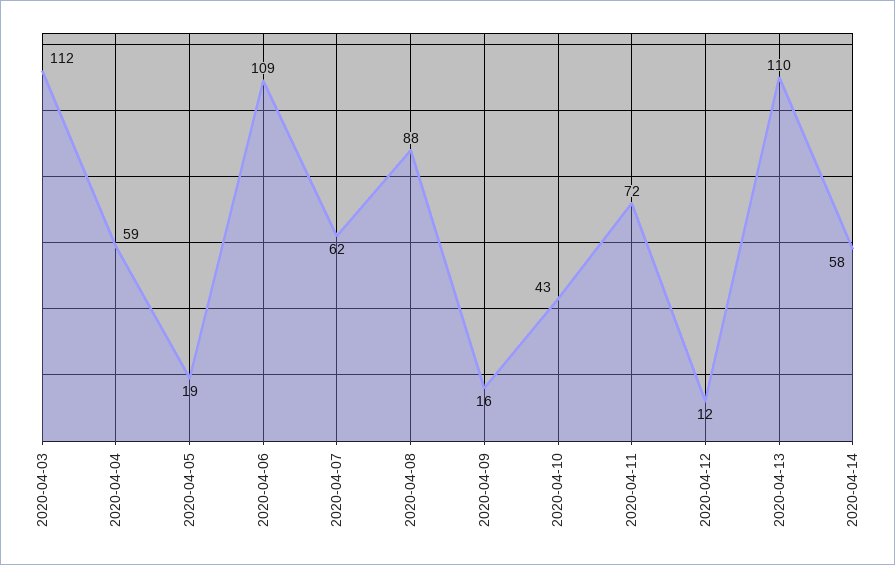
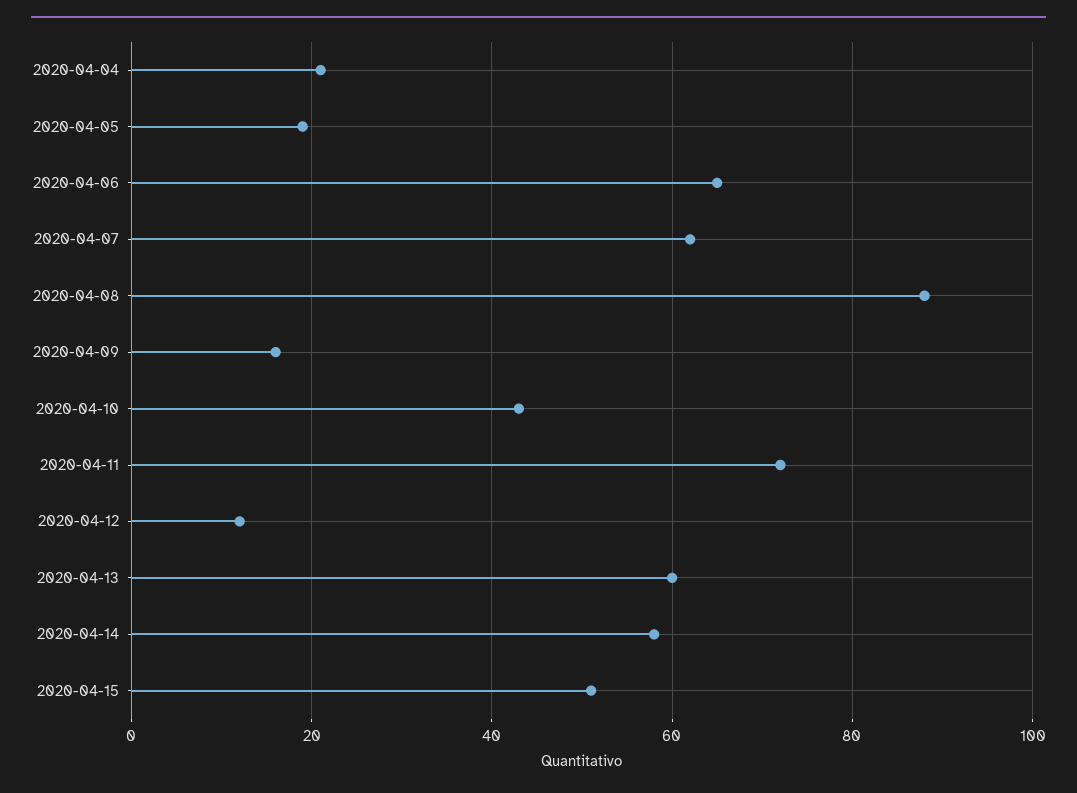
2020-04-03: 112 -> none
2020-04-04: 59 -> 20
2020-04-06: 109 -> 65
2020-04-13: 110 -> 60
2020-04-15: none -> 50

